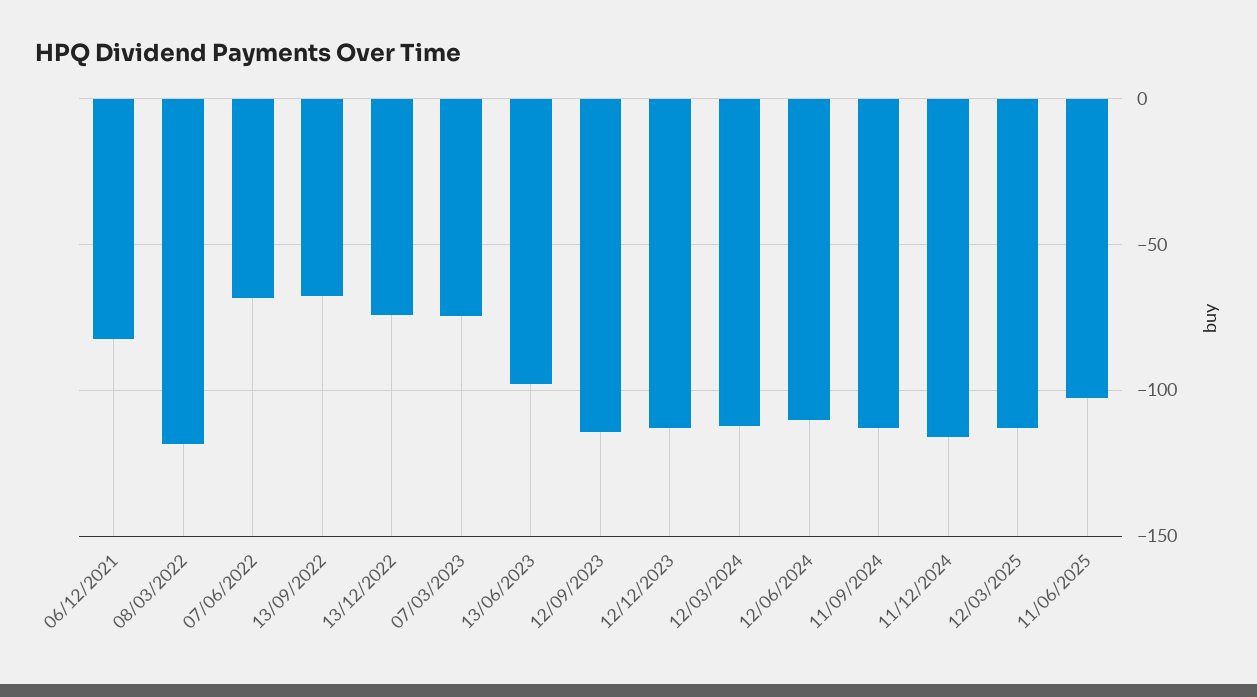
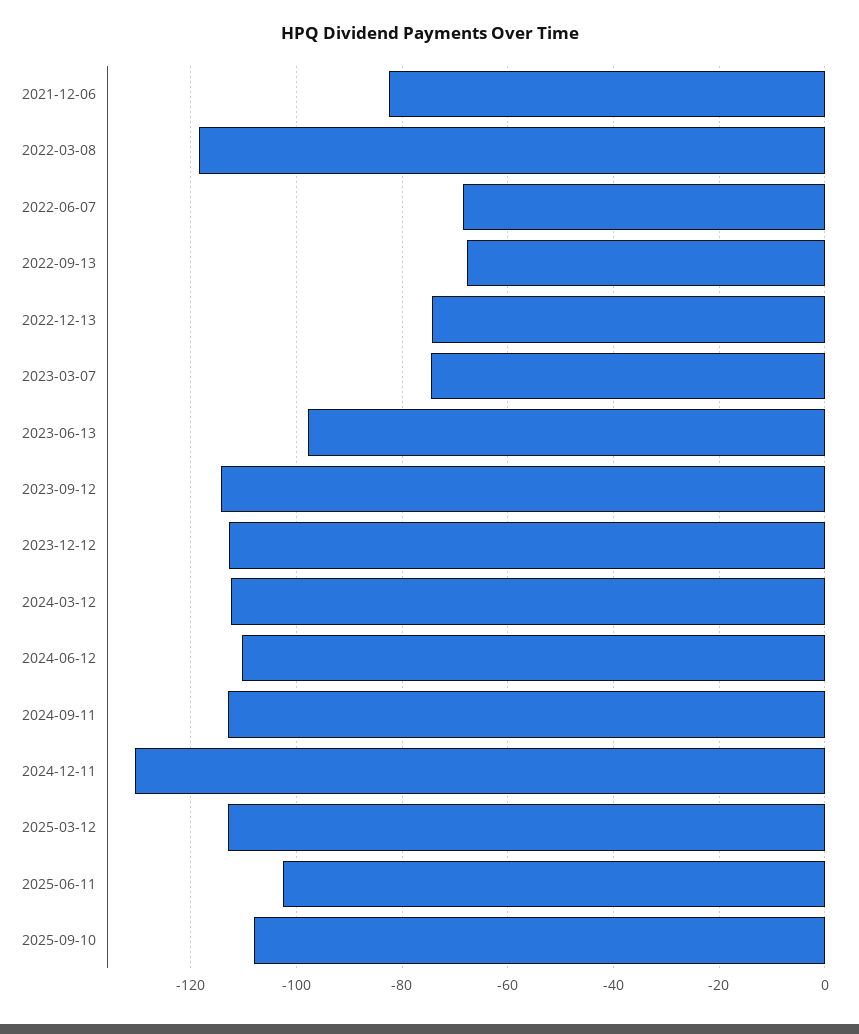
11/12/2024: -115 -> -130
2025-09-10: none -> -108

